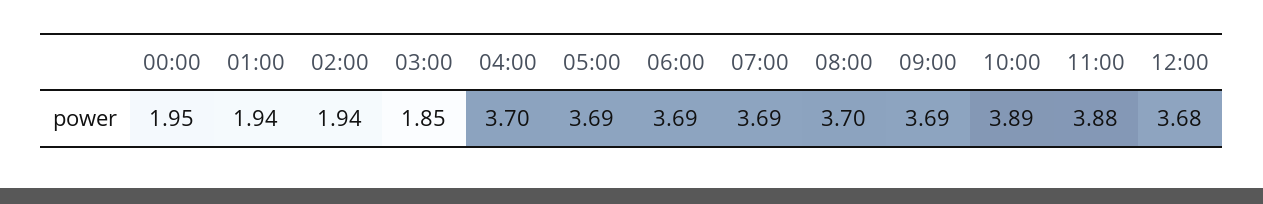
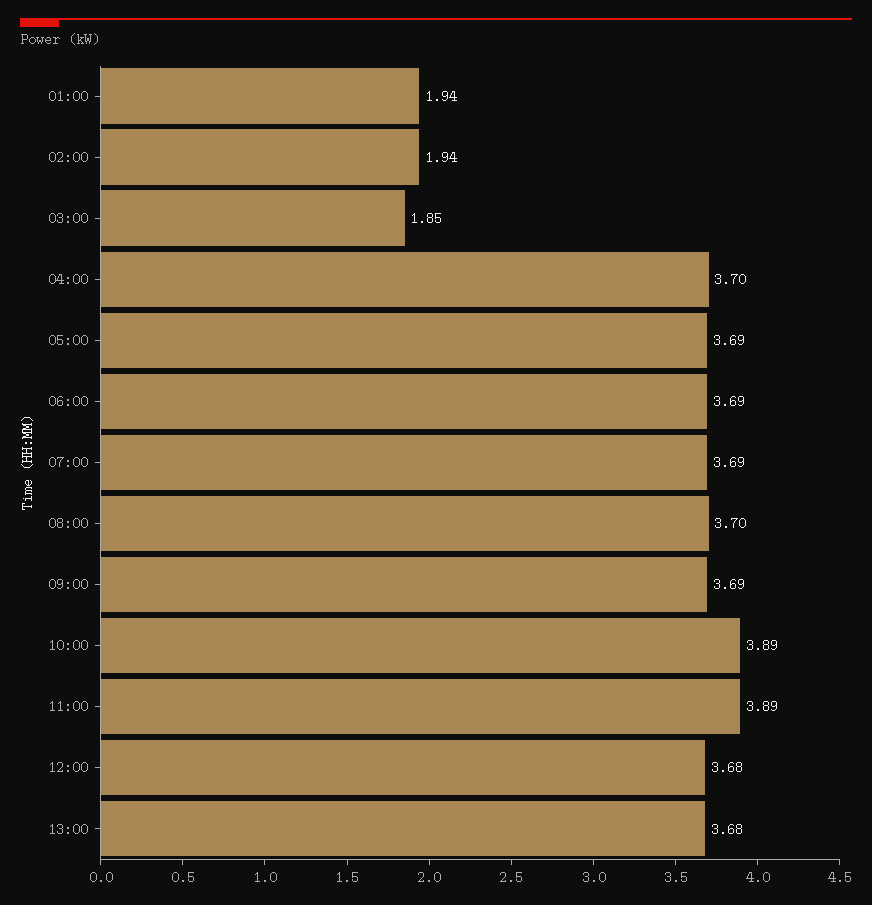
00:00: 1.95 -> none
11:00: 3.88 -> 3.89
13:00: none -> 3.68

